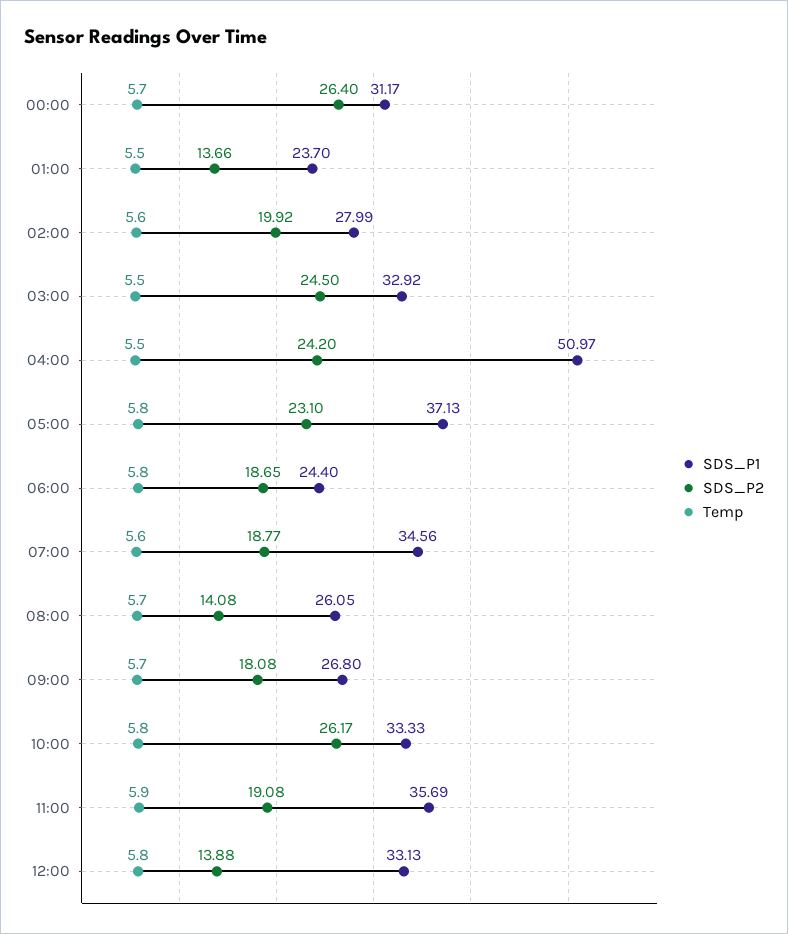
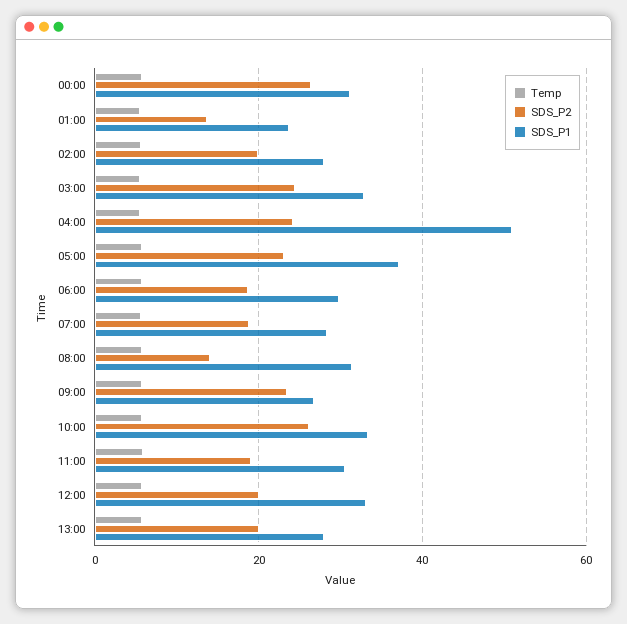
SDS_P1, 06:00: 24.4 -> 30
SDS_P1, 07:00: 34.56 -> 28
SDS_P1, 08:00: 26.05 -> 32
SDS_P2, 09:00: 18.08 -> 24
SDS_P1, 11:00: 35.69 -> 30
SDS_P2, 12:00: 13.88 -> 20
Temp, 13:00: none -> 6
SDS_P2, 13:00: none -> 20
SDS_P1, 13:00: none -> 28

